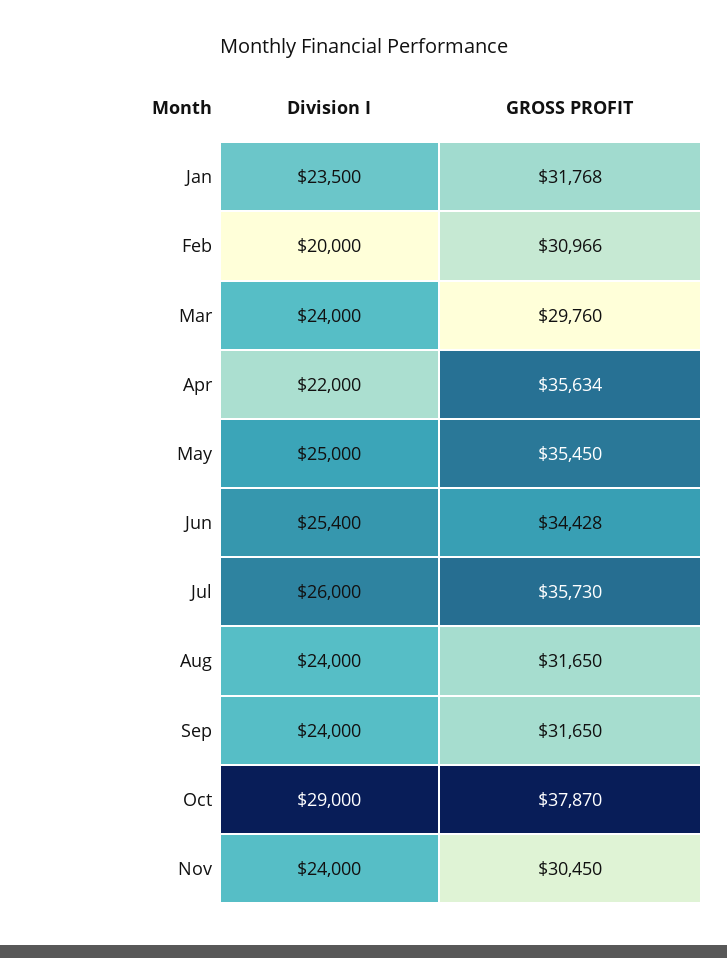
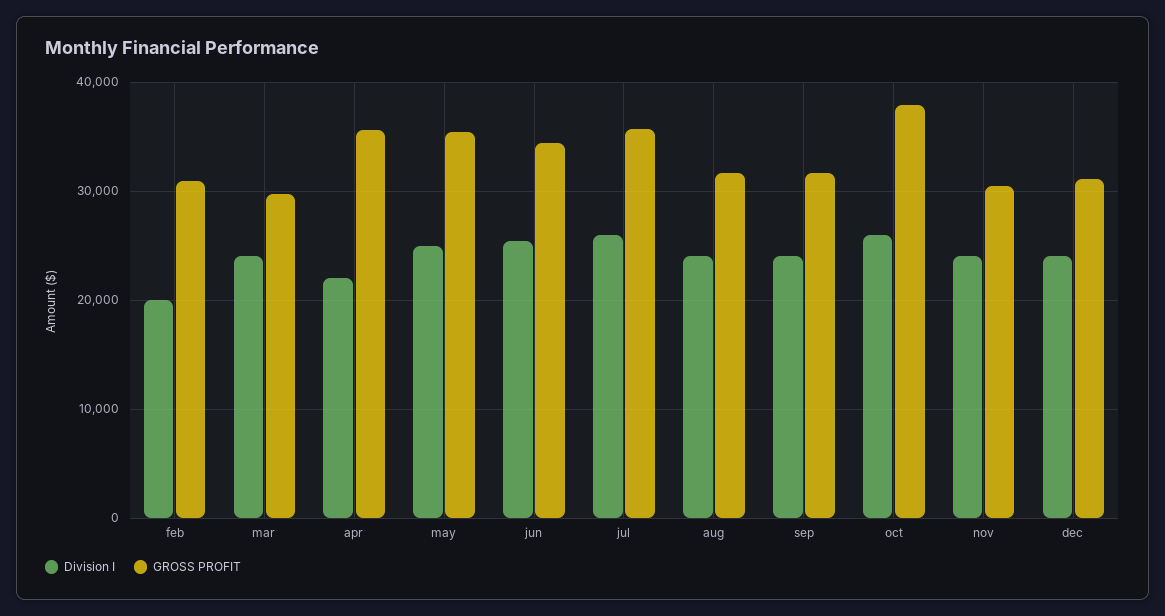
Division I, Jan: 23500 -> none
GROSS PROFIT, Jan: 31768 -> none
Division I, Oct: 29000 -> 26000
Division I, dec: none -> 24000
GROSS PROFIT, dec: none -> 31000

